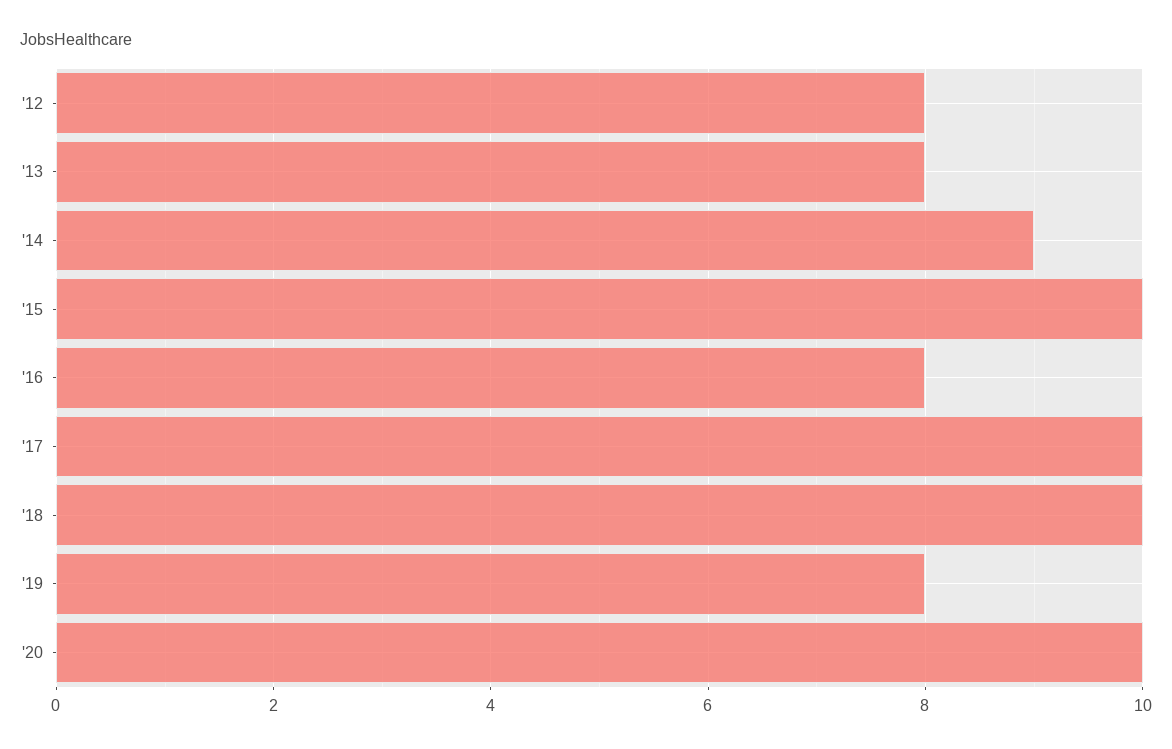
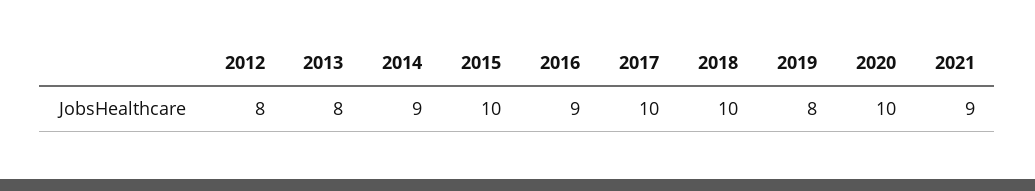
'16: 8 -> 9
2021: none -> 9

